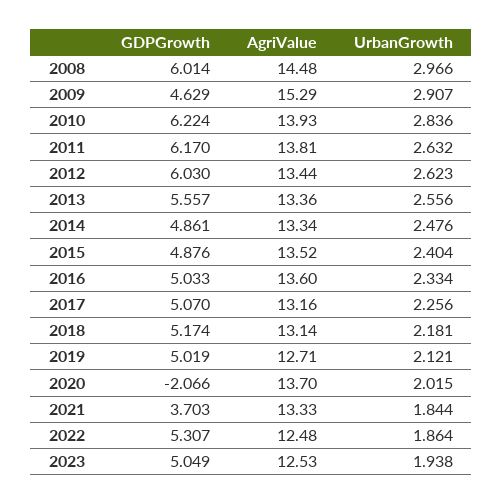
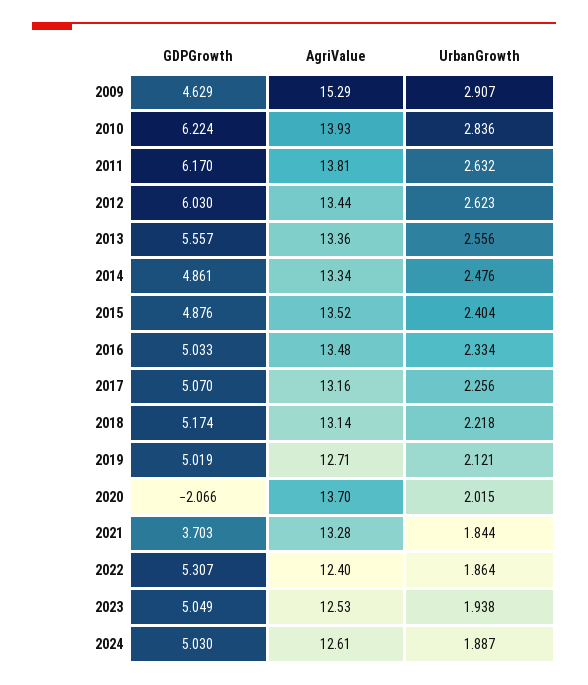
GDPGrowth, 2008: 6.014 -> none
AgriValue, 2008: 14.48 -> none
UrbanGrowth, 2008: 2.966 -> none
AgriValue, 2016: 13.6 -> 13.48
UrbanGrowth, 2018: 2.181 -> 2.218
AgriValue, 2021: 13.33 -> 13.28
AgriValue, 2022: 12.48 -> 12.4
GDPGrowth, 2024: none -> 5.03
AgriValue, 2024: none -> 12.61
UrbanGrowth, 2024: none -> 1.887

